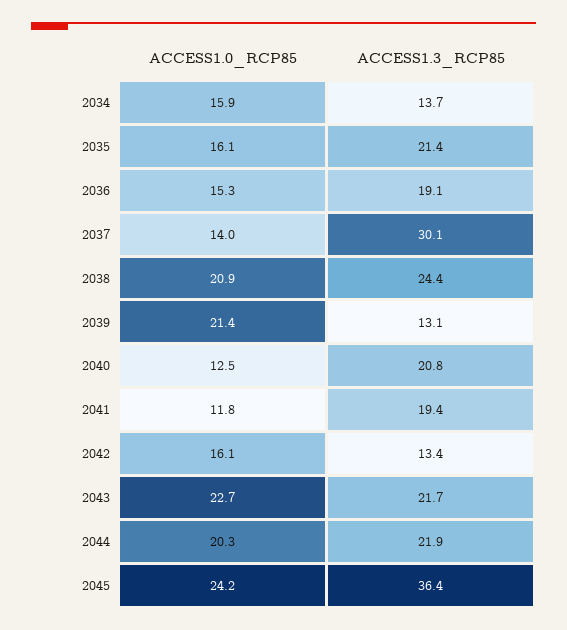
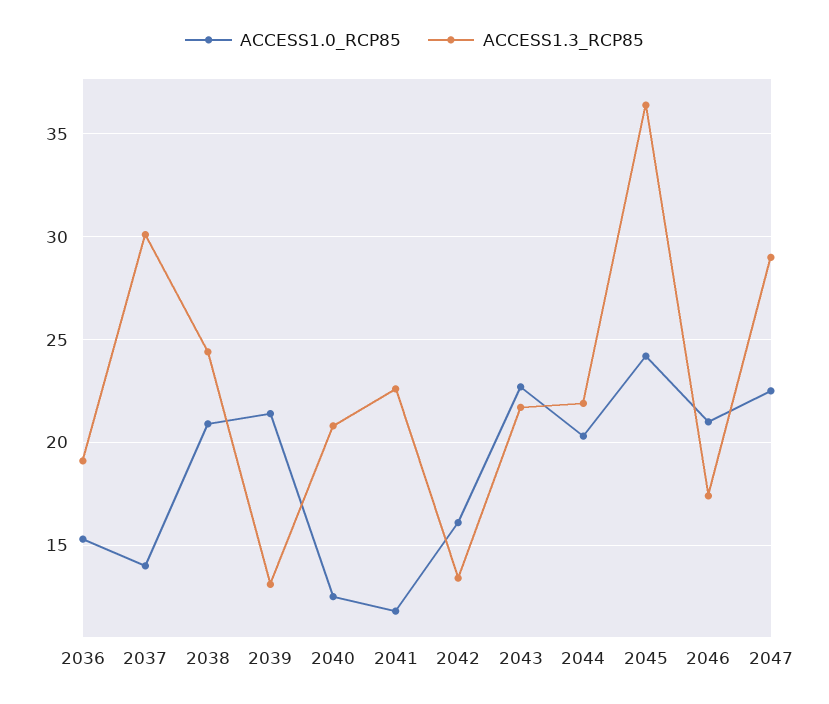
ACCESS1.0_RCP85, 2034: 15.9 -> none
ACCESS1.3_RCP85, 2034: 13.7 -> none
ACCESS1.0_RCP85, 2035: 16.1 -> none
ACCESS1.3_RCP85, 2035: 21.4 -> none
ACCESS1.3_RCP85, 2041: 19.4 -> 22.5
ACCESS1.0_RCP85, 2046: none -> 21
ACCESS1.3_RCP85, 2046: none -> 17.5
ACCESS1.0_RCP85, 2047: none -> 22.5
ACCESS1.3_RCP85, 2047: none -> 29

